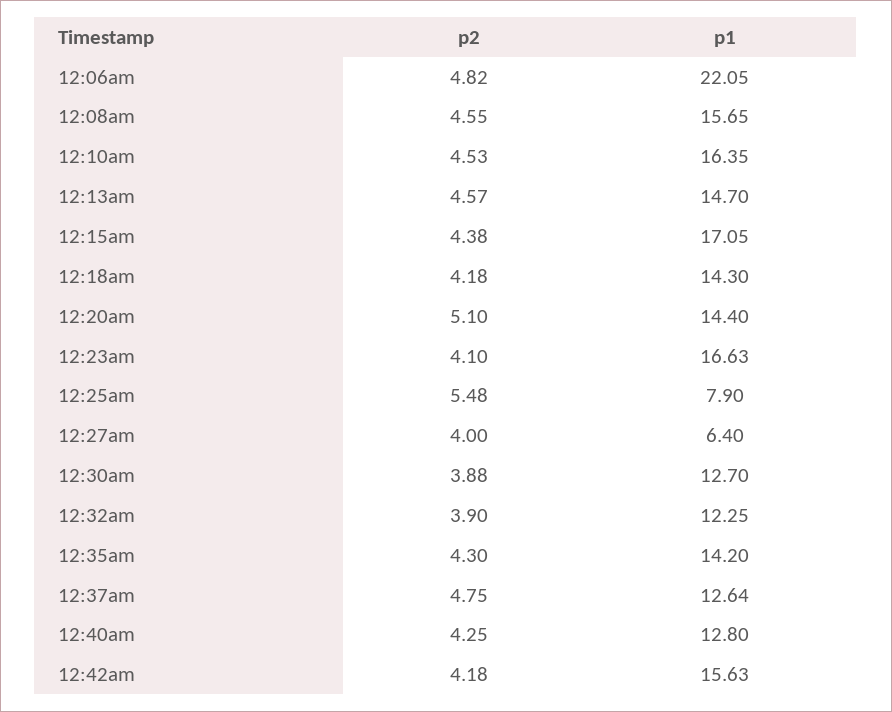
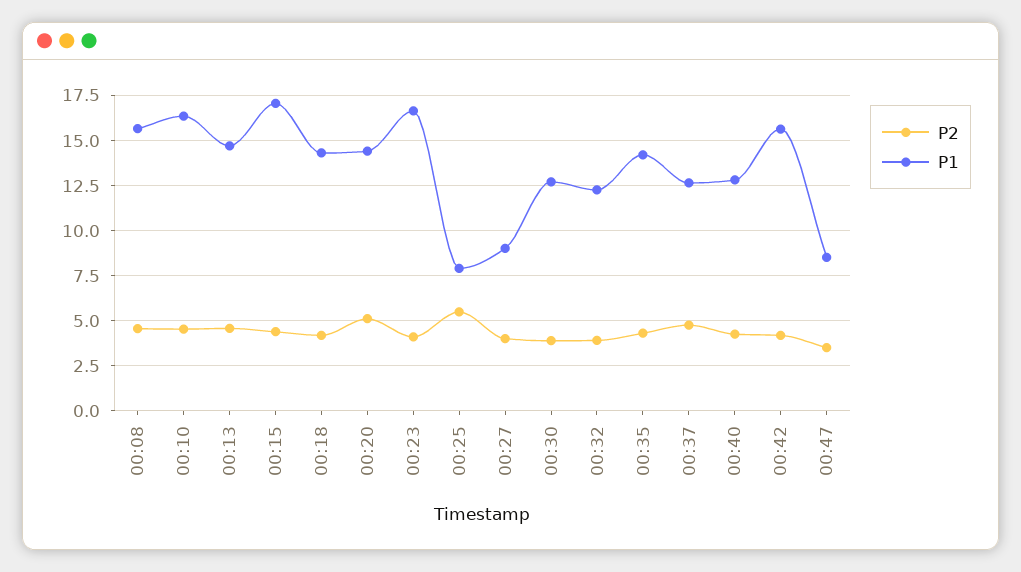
p2, 12:06am: 4.82 -> none
p1, 12:06am: 22.05 -> none
p1, 12:27am: 6.4 -> 9
p2, 00:47: none -> 3.5
p1, 00:47: none -> 8.5

